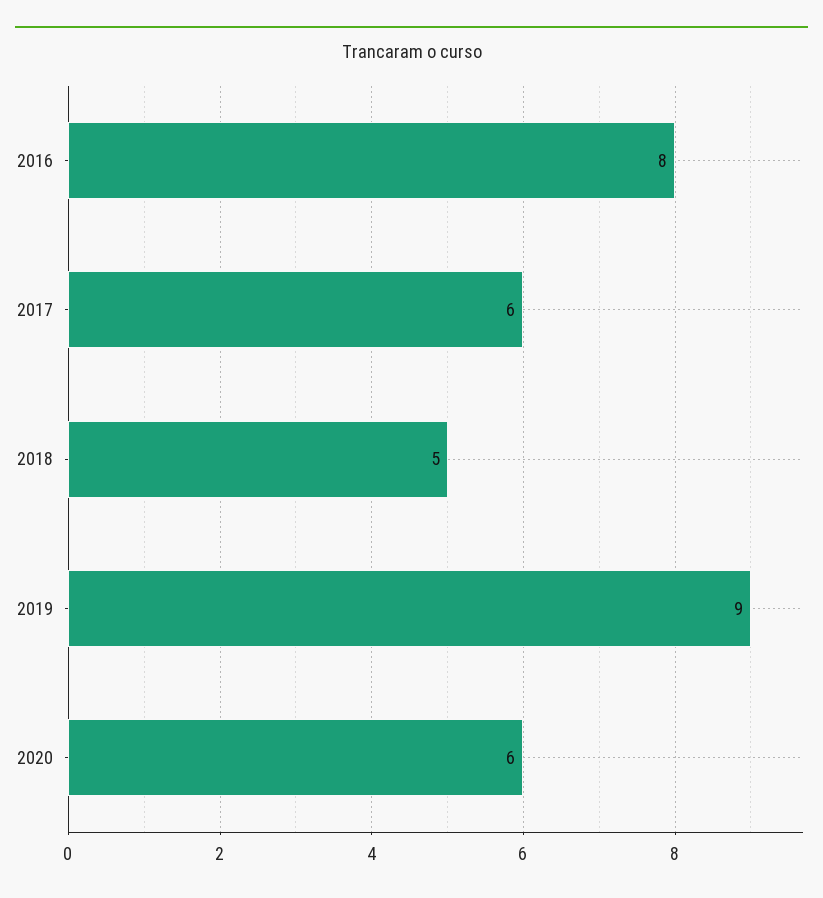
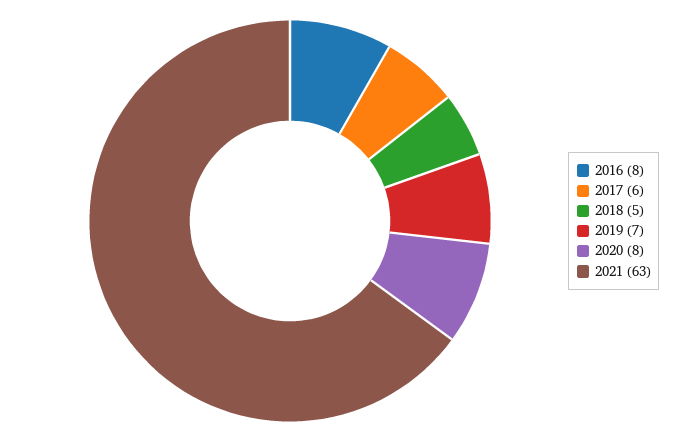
2019: 9 -> 7
2020: 6 -> 8
2021: none -> 63

